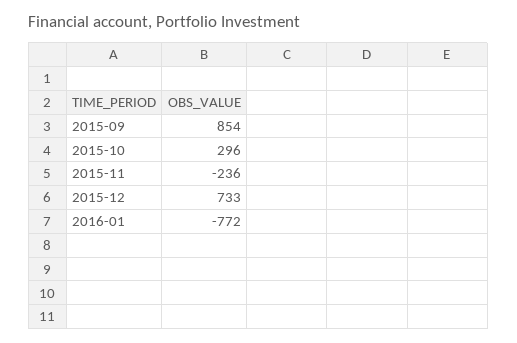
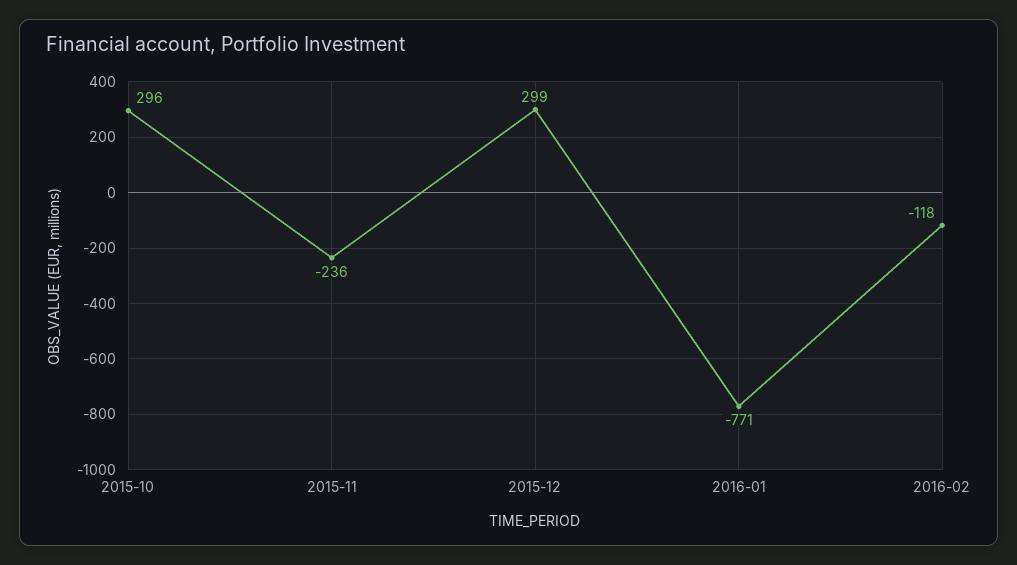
2015-09: 854 -> none
2015-12: 733 -> 299
2016-01: -772 -> -771
2016-02: none -> -118

